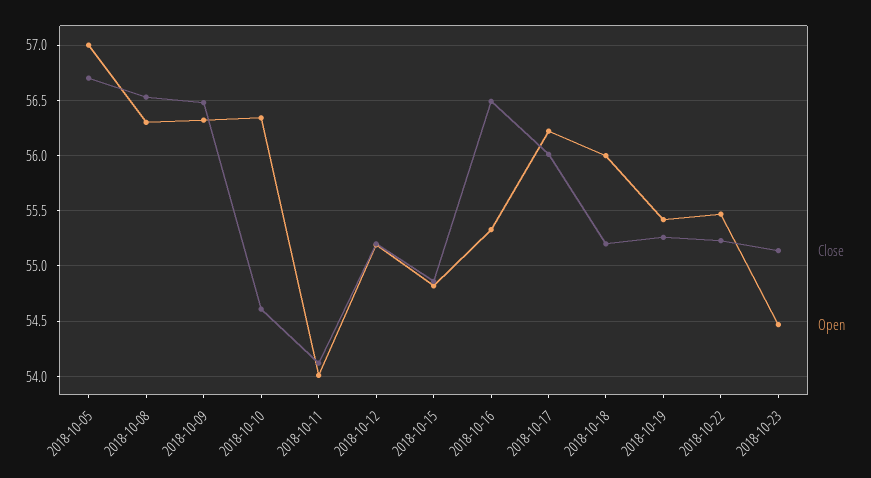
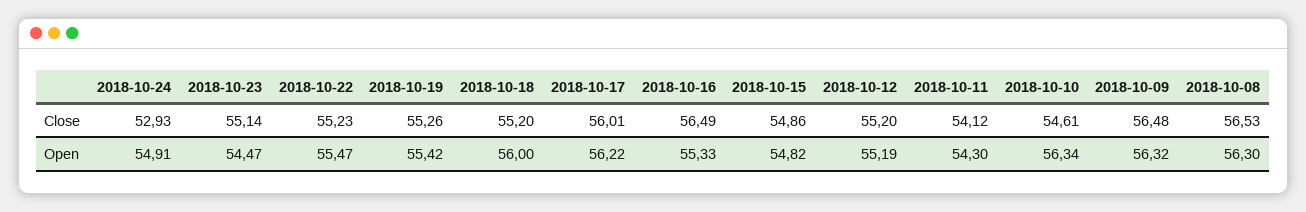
Close, 2018-10-05: 56.7 -> none
Open, 2018-10-05: 57 -> none
Open, 2018-10-11: 54 -> 54.3
Close, 2018-10-24: none -> 52.93
Open, 2018-10-24: none -> 54.91

